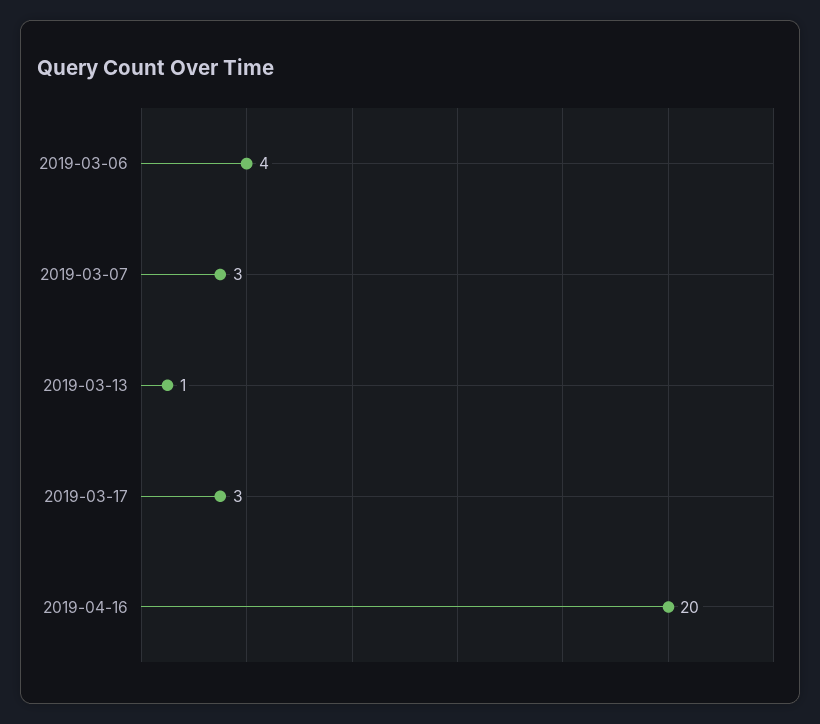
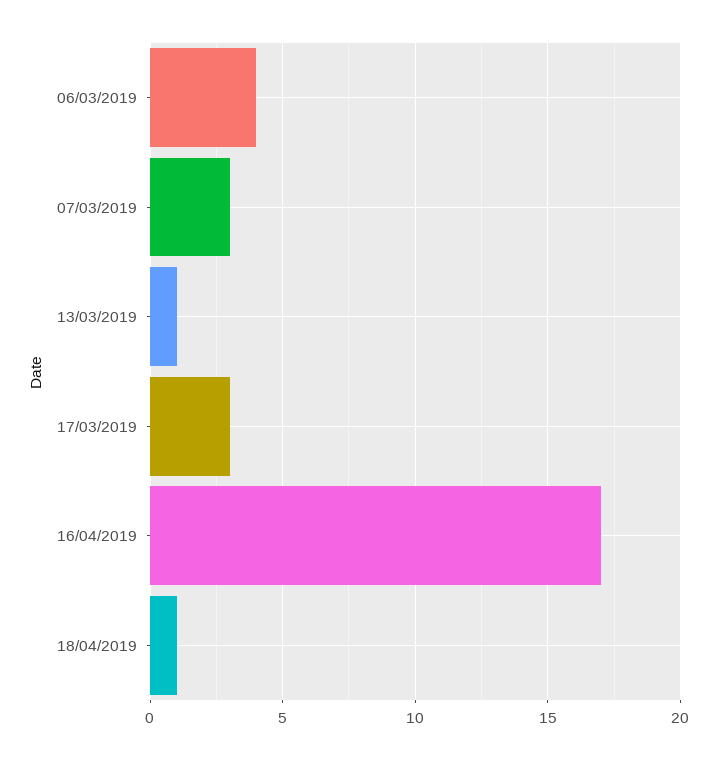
2019-04-16: 20 -> 17
18/04/2019: none -> 1

